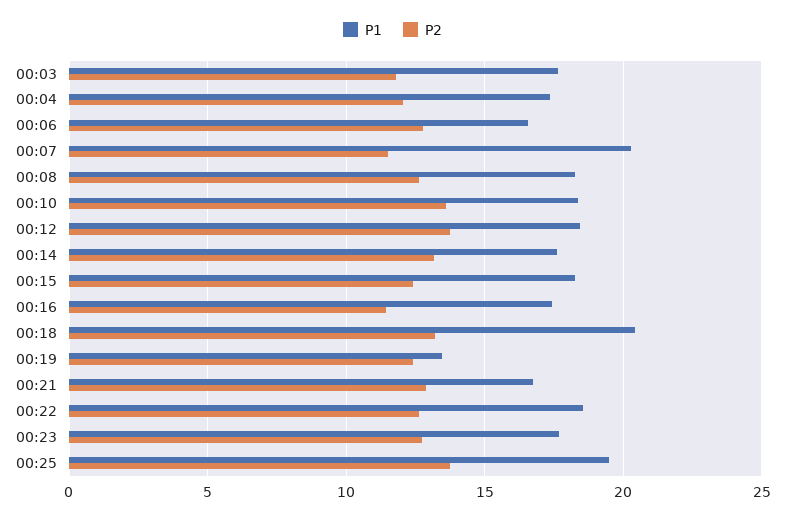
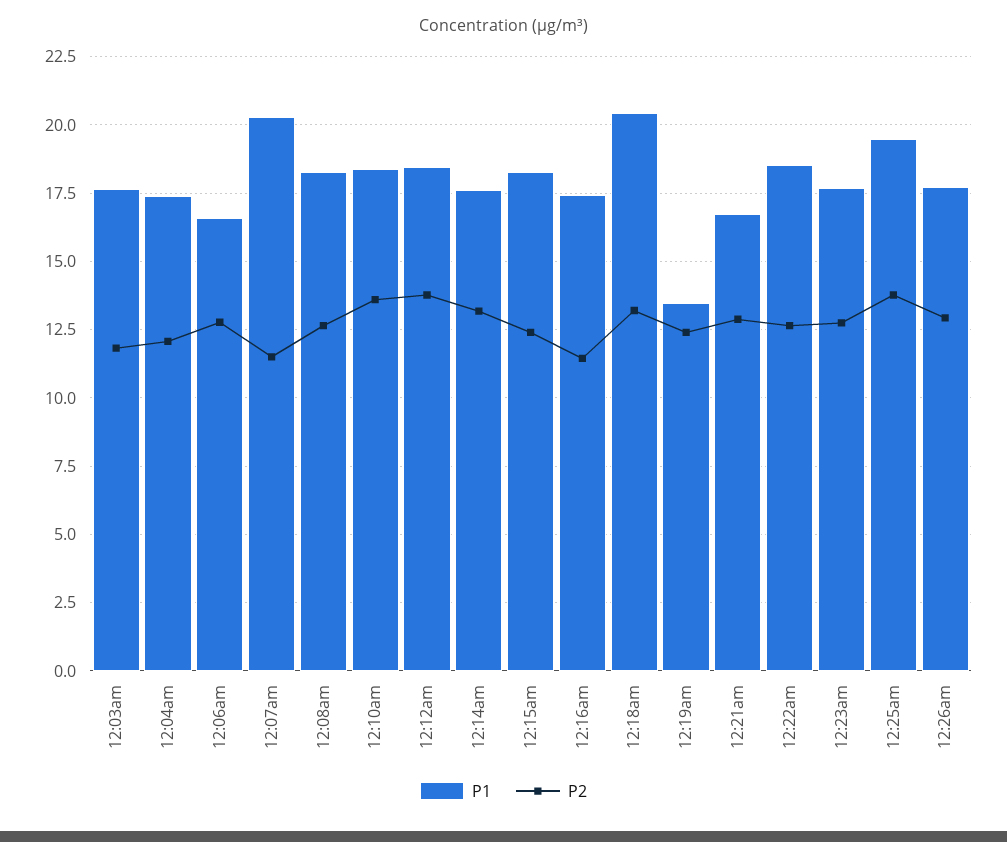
P1, 12:26am: none -> 17.75
P2, 12:26am: none -> 13

